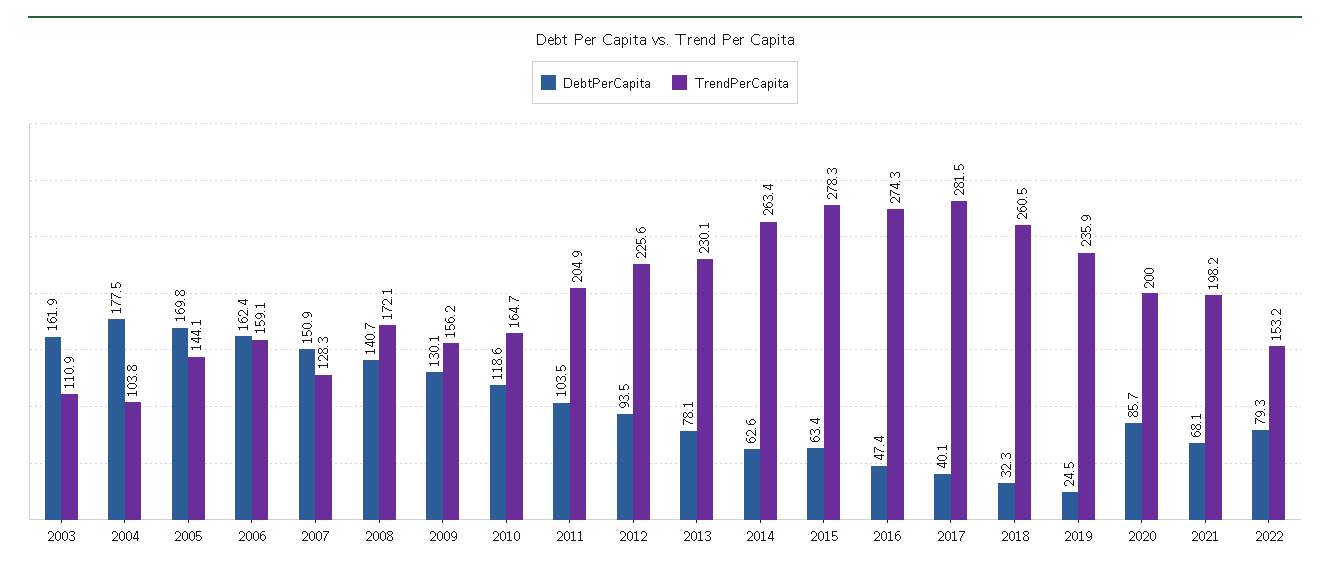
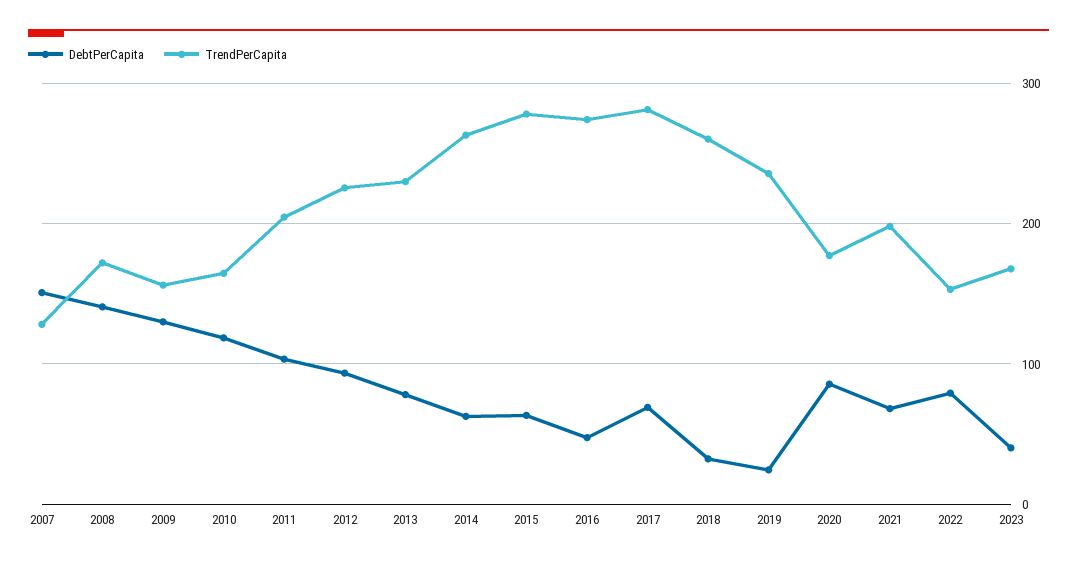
DebtPerCapita, 2003: 161.9 -> none
TrendPerCapita, 2003: 110.9 -> none
DebtPerCapita, 2004: 177.5 -> none
TrendPerCapita, 2004: 103.8 -> none
DebtPerCapita, 2005: 169.8 -> none
TrendPerCapita, 2005: 144.1 -> none
DebtPerCapita, 2006: 162.4 -> none
TrendPerCapita, 2006: 159.1 -> none
DebtPerCapita, 2017: 40.1 -> 70
TrendPerCapita, 2020: 200 -> 180
DebtPerCapita, 2023: none -> 40
TrendPerCapita, 2023: none -> 170

